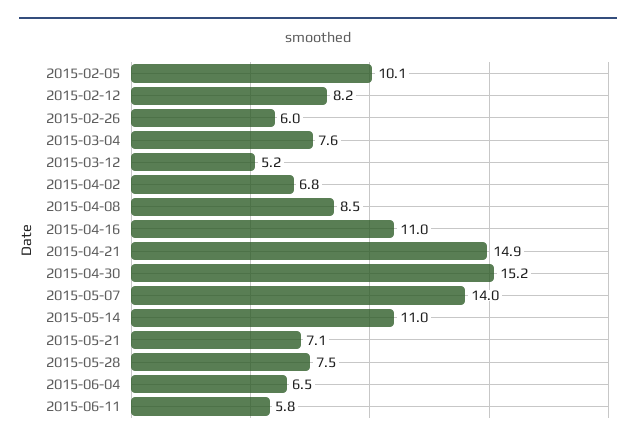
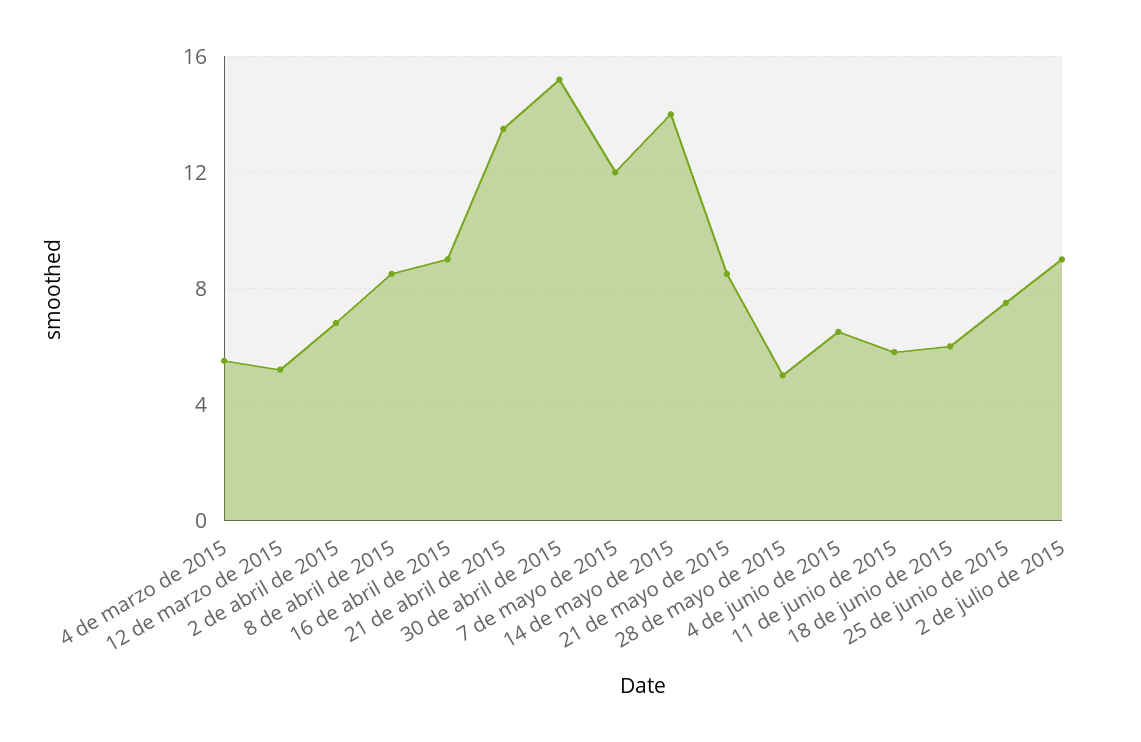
2015-02-05: 10.1 -> none
2015-02-12: 8.2 -> none
2015-02-26: 6 -> none
2015-03-04: 7.6 -> 5.5
2015-04-16: 11 -> 9
2015-04-21: 14.9 -> 13.5
2015-05-07: 14 -> 12
2015-05-14: 11 -> 14
2015-05-21: 7.1 -> 8.5
2015-05-28: 7.5 -> 5
18 de junio de 2015: none -> 6
25 de junio de 2015: none -> 7.5
2 de julio de 2015: none -> 9

